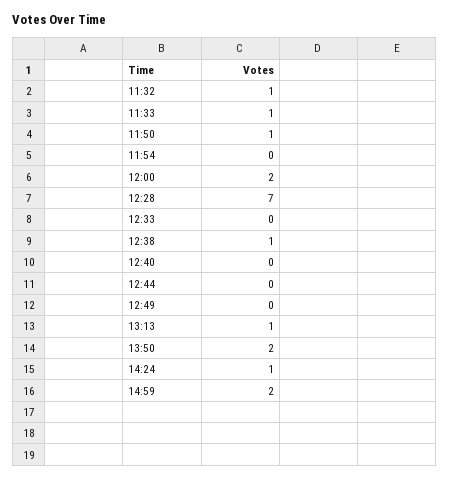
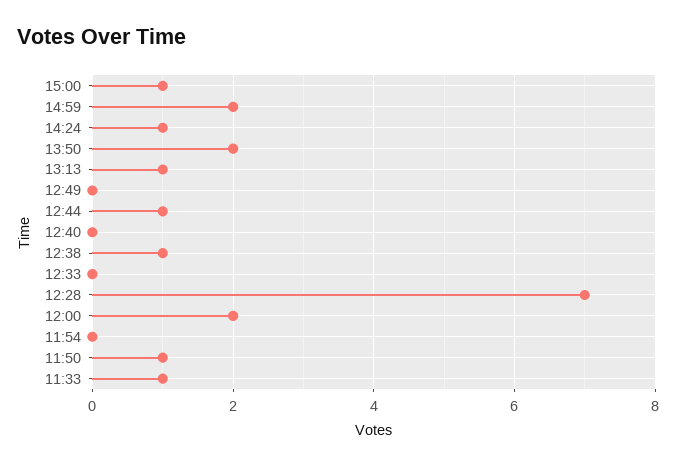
11:32: 1 -> none
12:44: 0 -> 1
15:00: none -> 1

